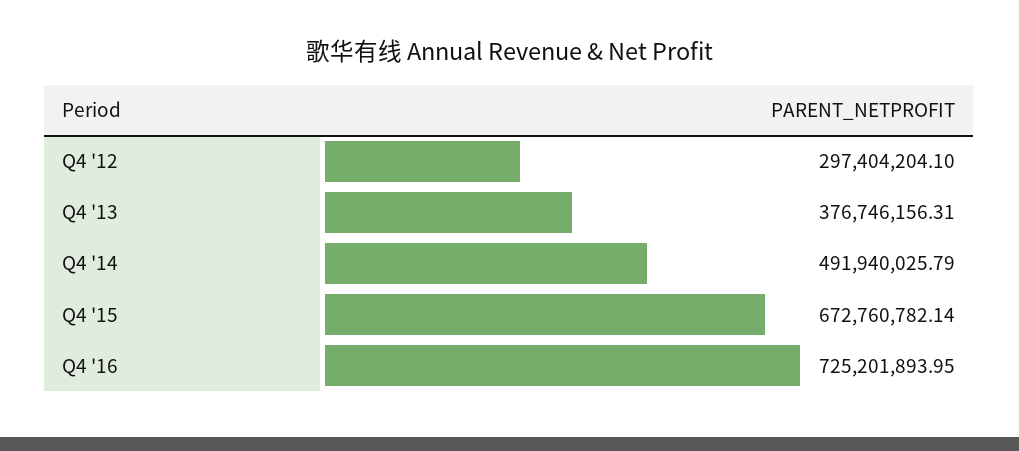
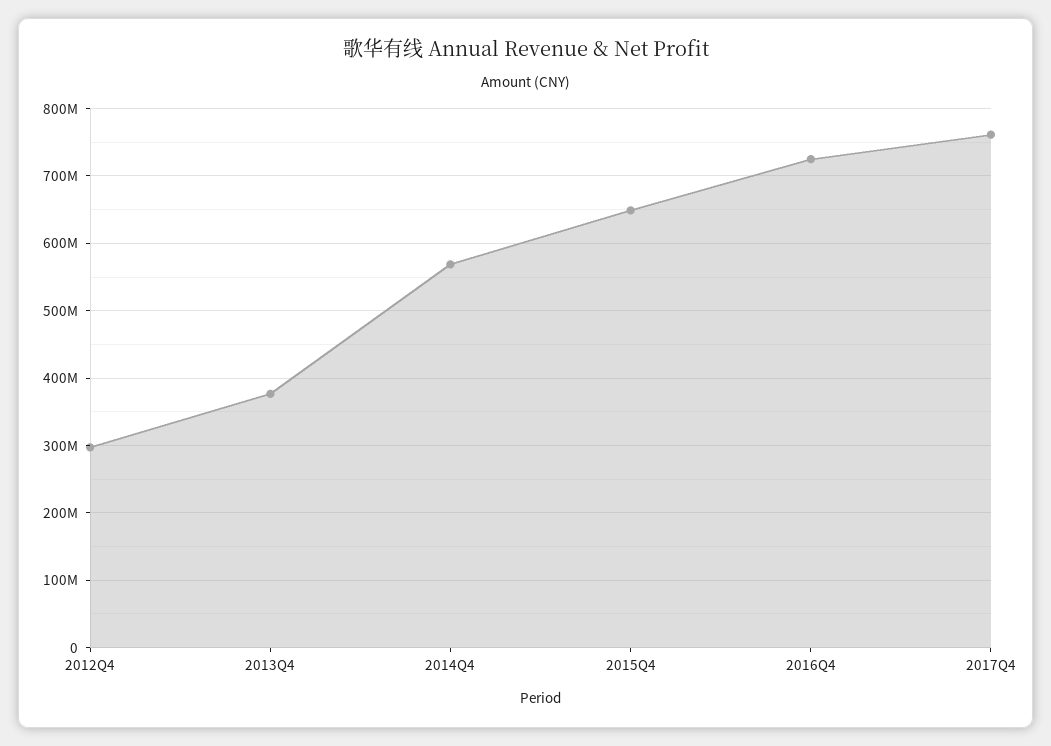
Q4 '14: 491940025.79 -> 570000000
Q4 '15: 672760782.14 -> 650000000
2017Q4: none -> 760000000

